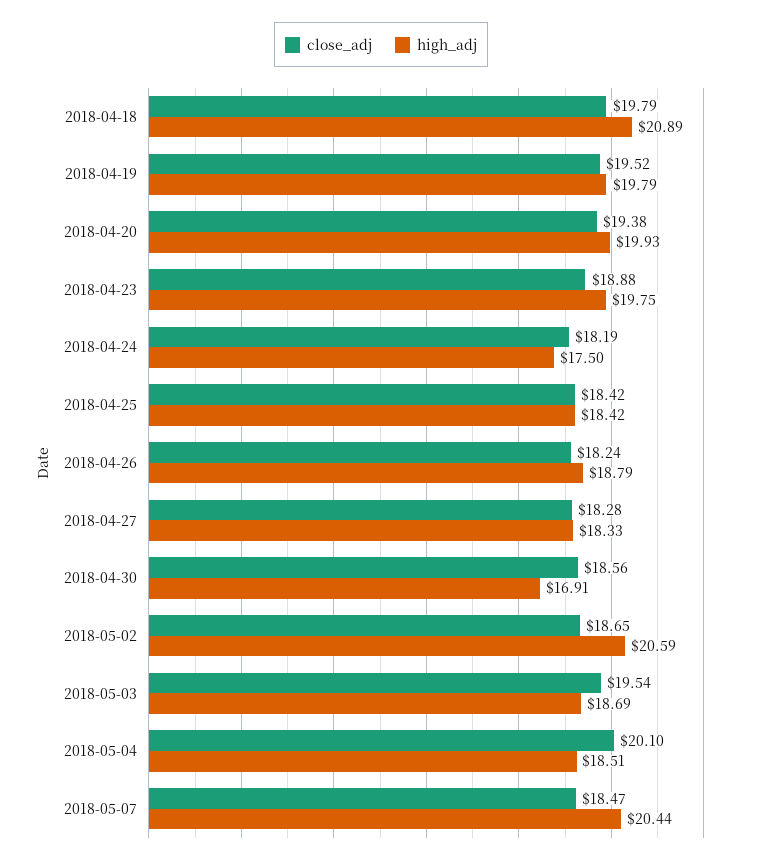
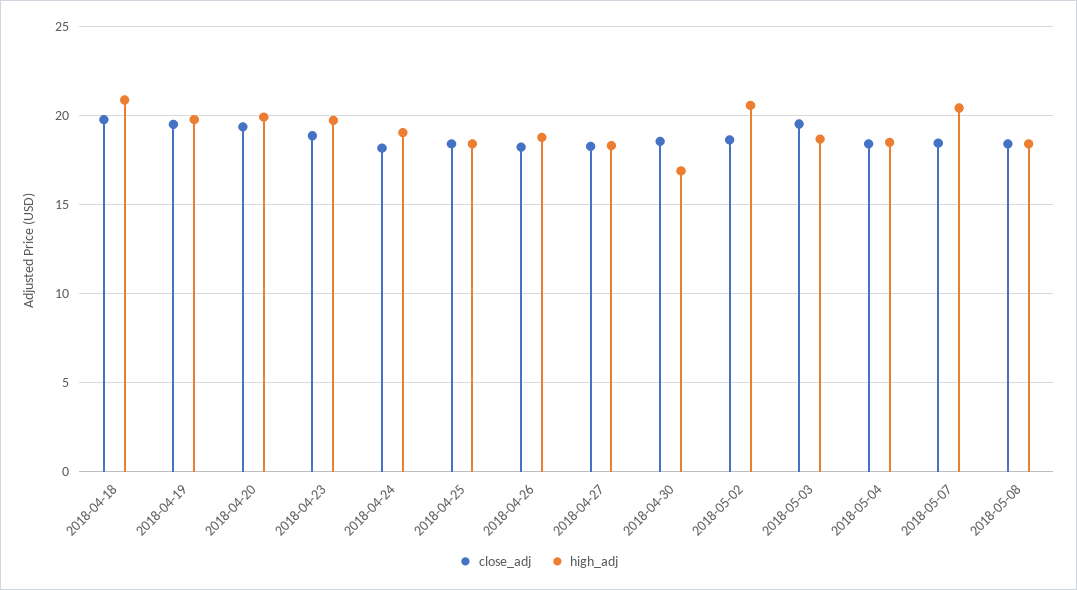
high_adj, 2018-04-24: 17.5 -> 19
close_adj, 2018-05-04: 20.1 -> 18.5
close_adj, 2018-05-08: none -> 18.5
high_adj, 2018-05-08: none -> 18.5

